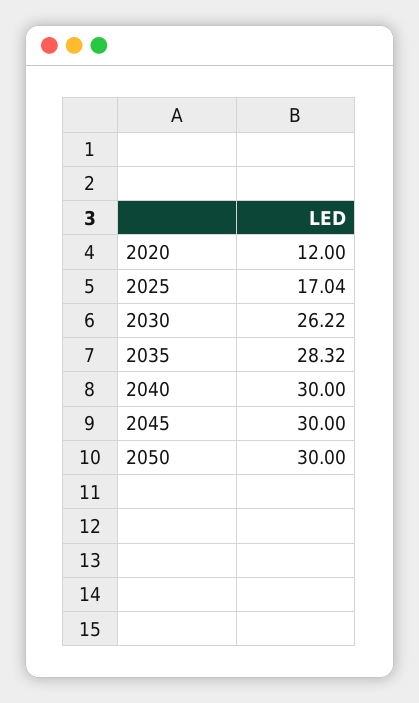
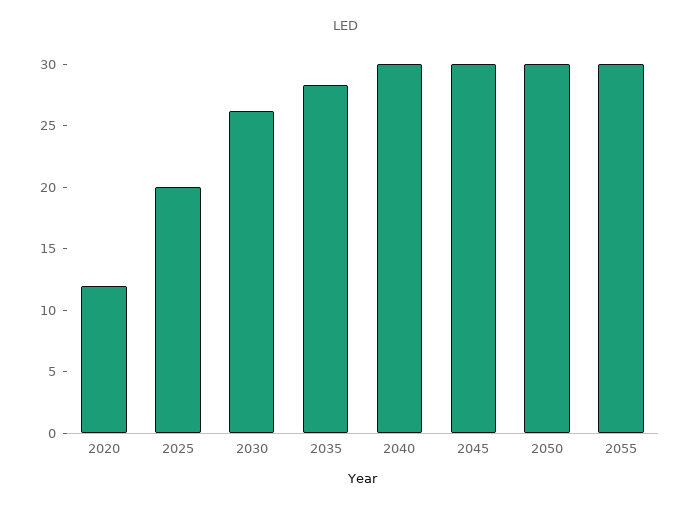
2025: 17.04 -> 20
2055: none -> 30

